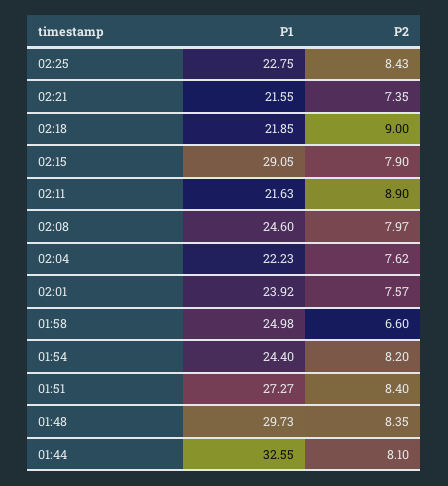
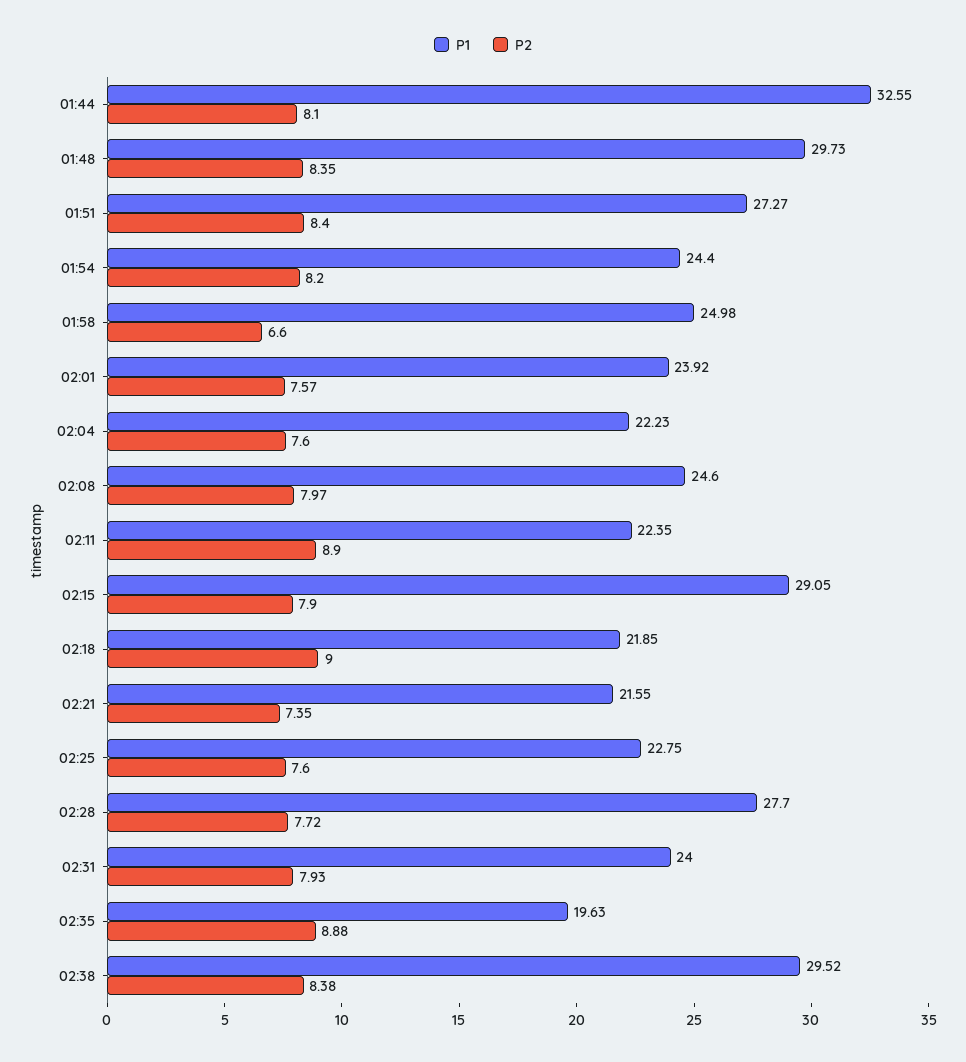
P2, 02:25: 8.43 -> 7.6
P1, 02:11: 21.63 -> 22.35
P2, 02:04: 7.62 -> 7.6
P1, 02:28: none -> 27.7
P2, 02:28: none -> 7.72
P1, 02:31: none -> 24
P2, 02:31: none -> 7.93
P1, 02:35: none -> 19.63
P2, 02:35: none -> 8.88
P1, 02:38: none -> 29.52
P2, 02:38: none -> 8.38

